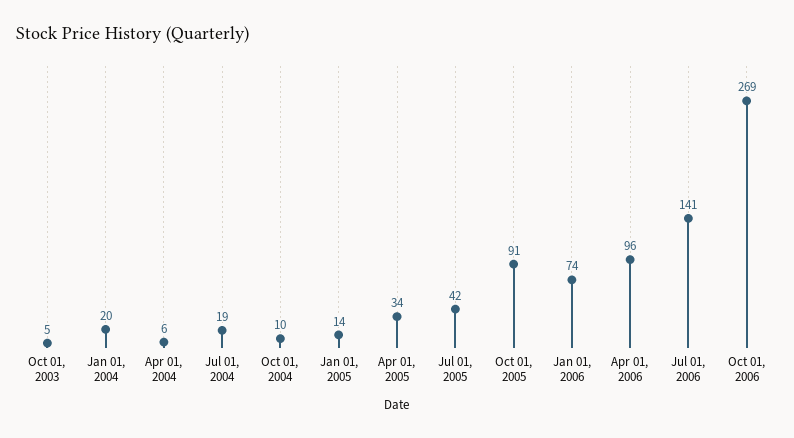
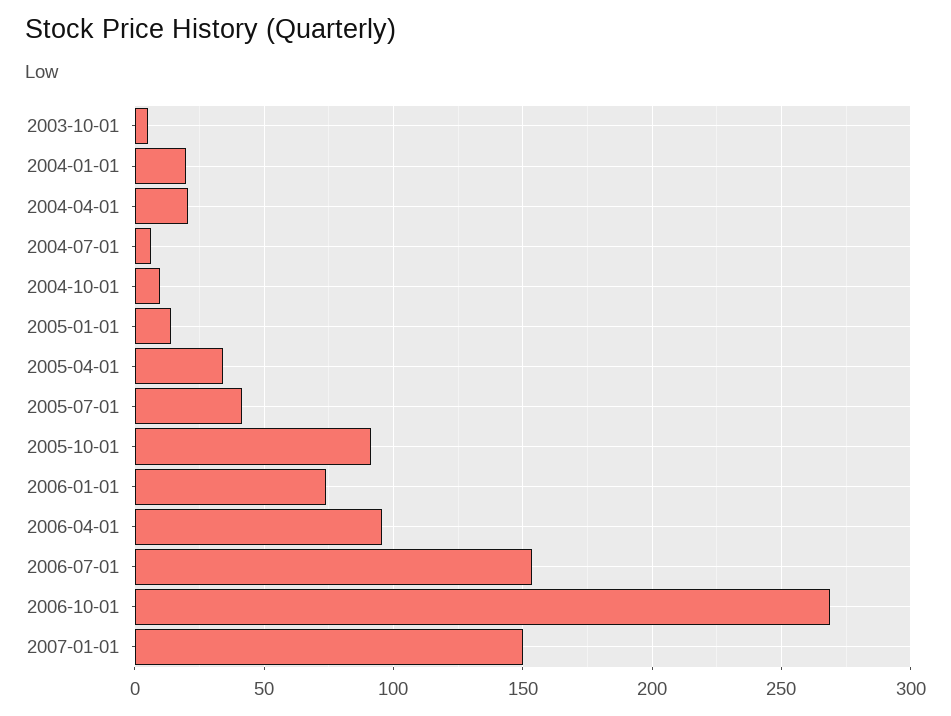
Apr 01, 2004: 6 -> 20
Jul 01, 2004: 19 -> 5
Jul 01, 2006: 141 -> 155
2007-01-01: none -> 150

